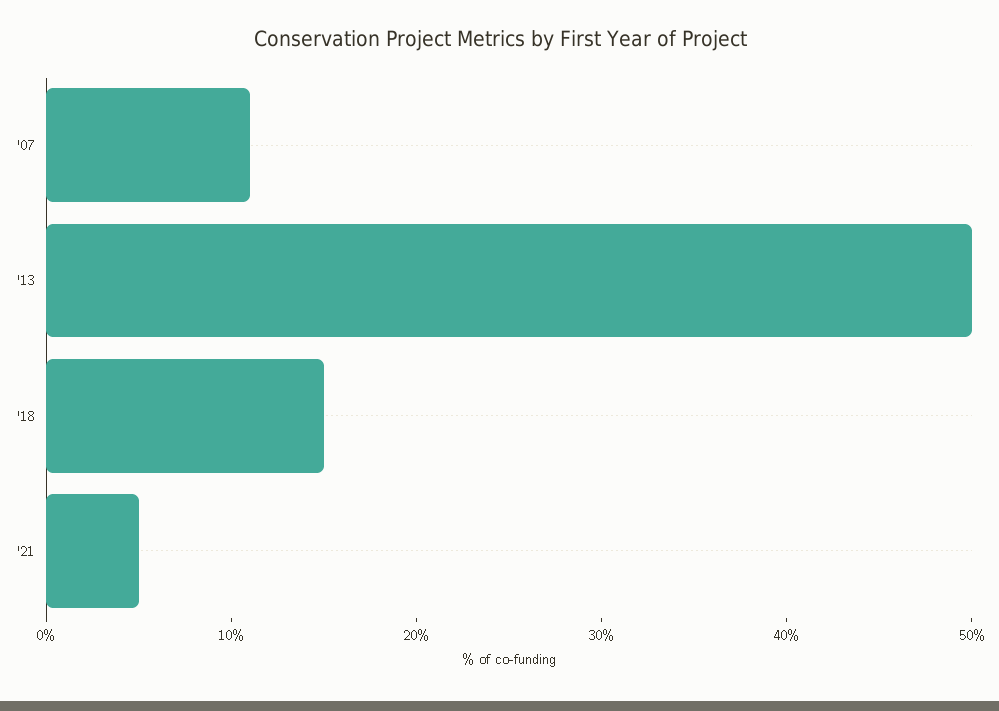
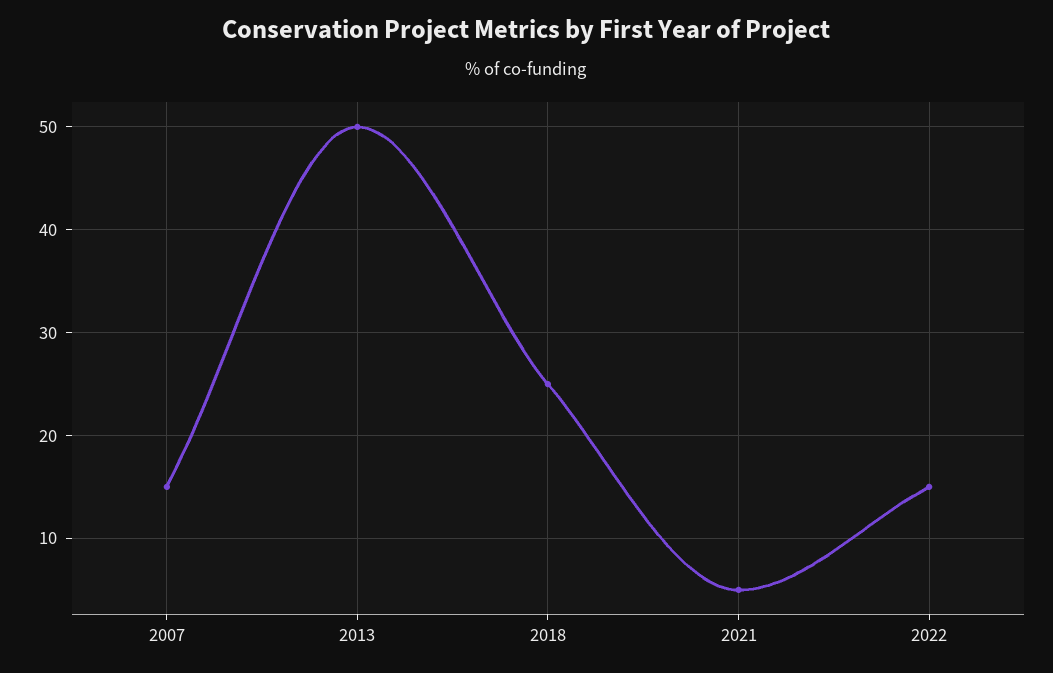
'07: 11 -> 15
'18: 15 -> 25
2022: none -> 15

